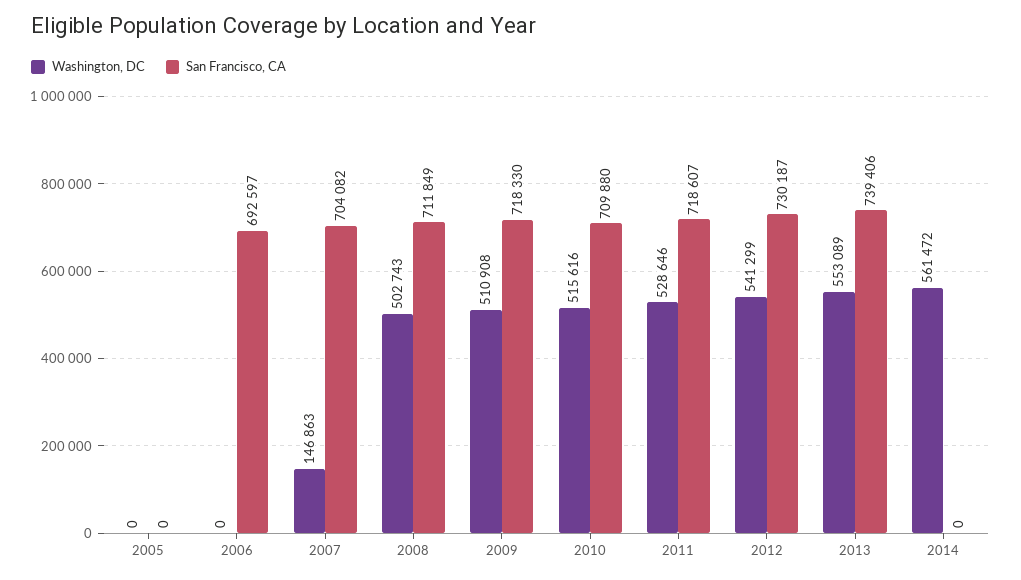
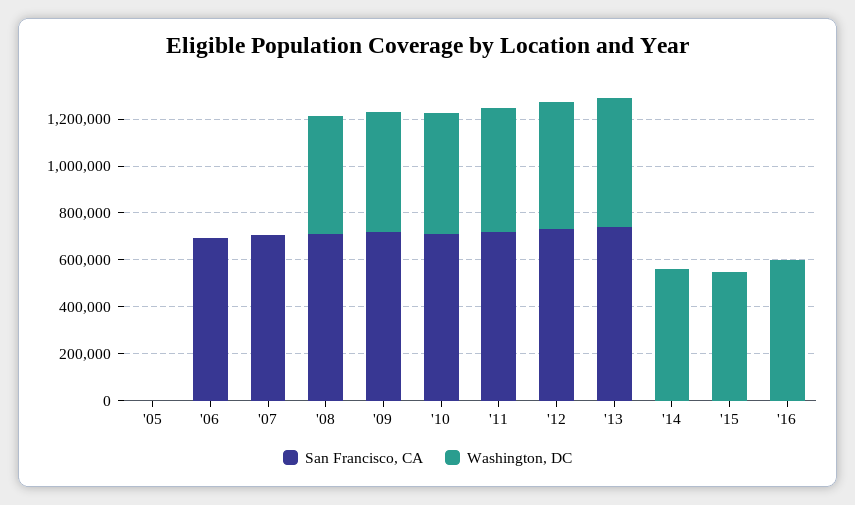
Washington, DC, 2007: 146863 -> 0
San Francisco, CA, '15: none -> 0
Washington, DC, '15: none -> 550000
San Francisco, CA, '16: none -> 0
Washington, DC, '16: none -> 600000

